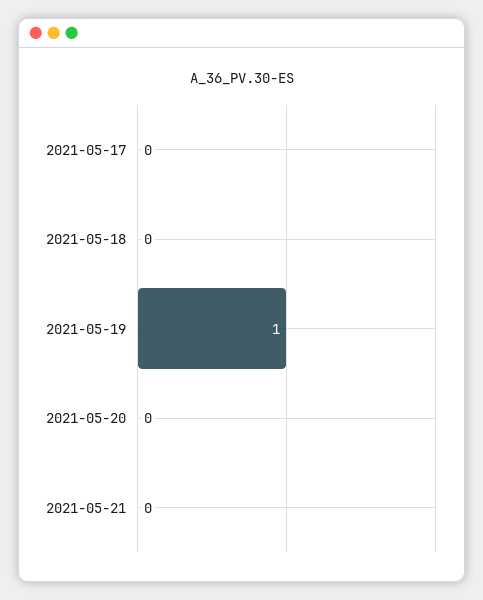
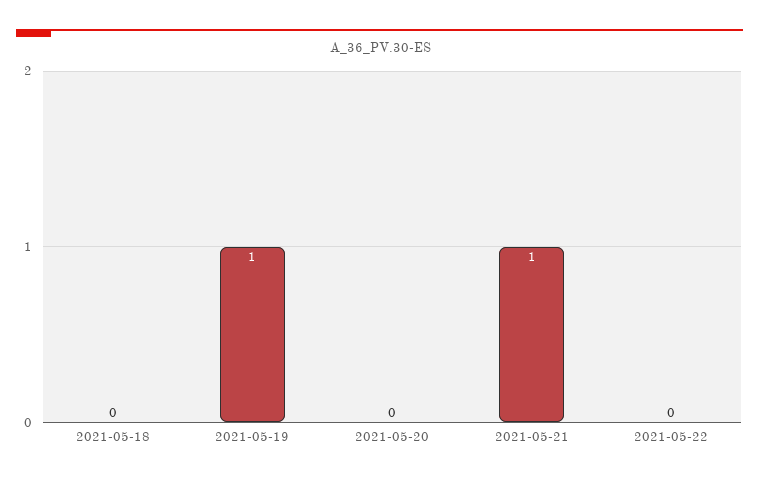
2021-05-17: 0 -> none
2021-05-21: 0 -> 1
2021-05-22: none -> 0

